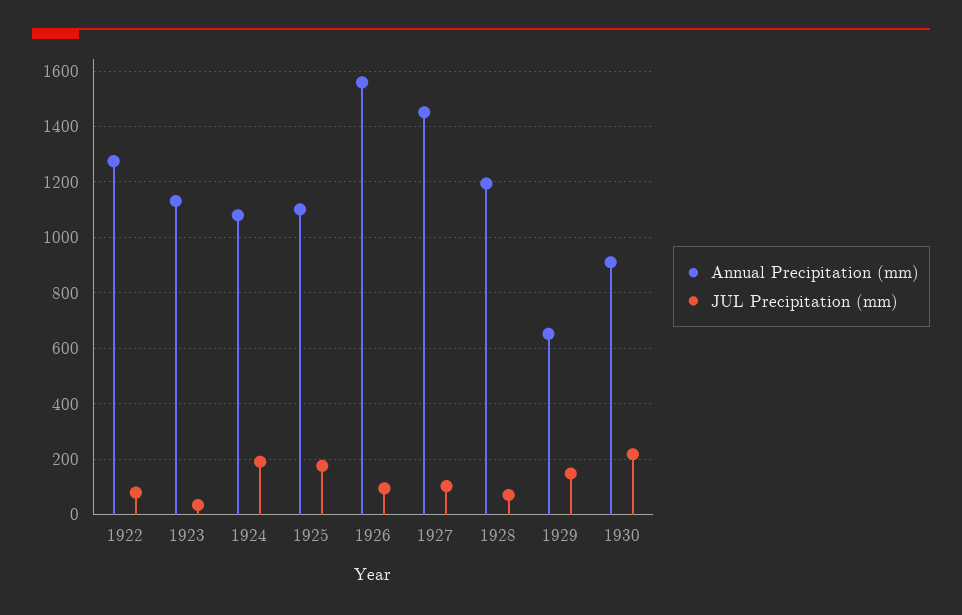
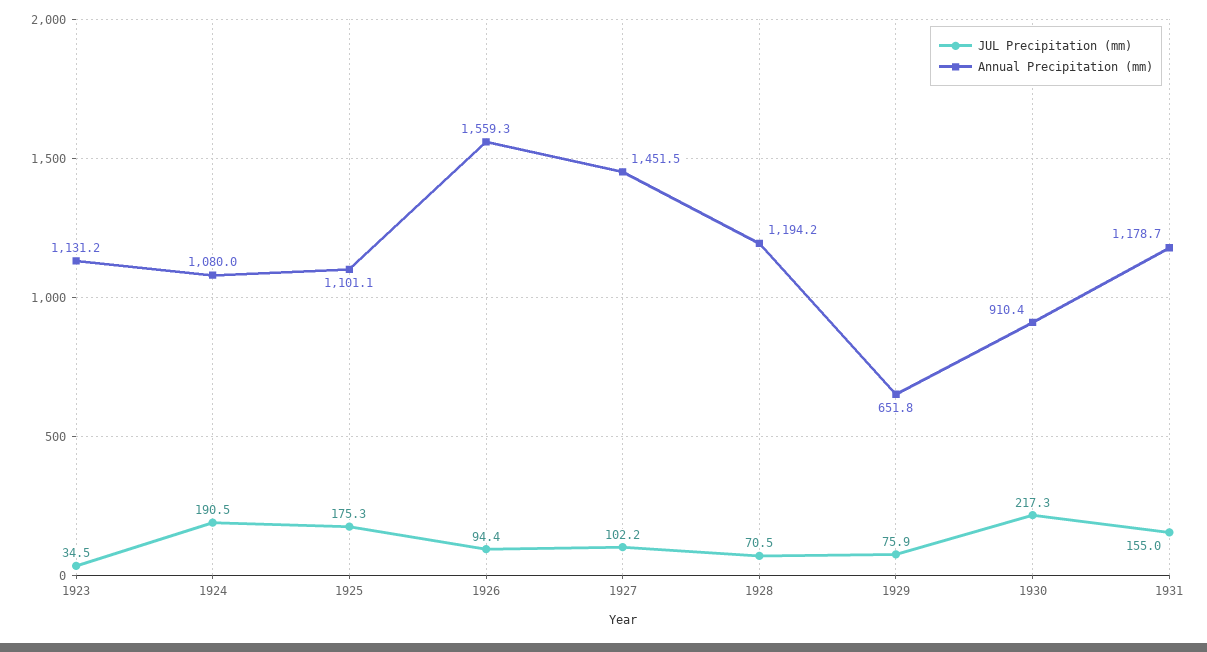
Annual Precipitation (mm), 1922: 1275 -> none
JUL Precipitation (mm), 1922: 75 -> none
JUL Precipitation (mm), 1929: 150 -> 75.9
JUL Precipitation (mm), 1931: none -> 155
Annual Precipitation (mm), 1931: none -> 1178.7

